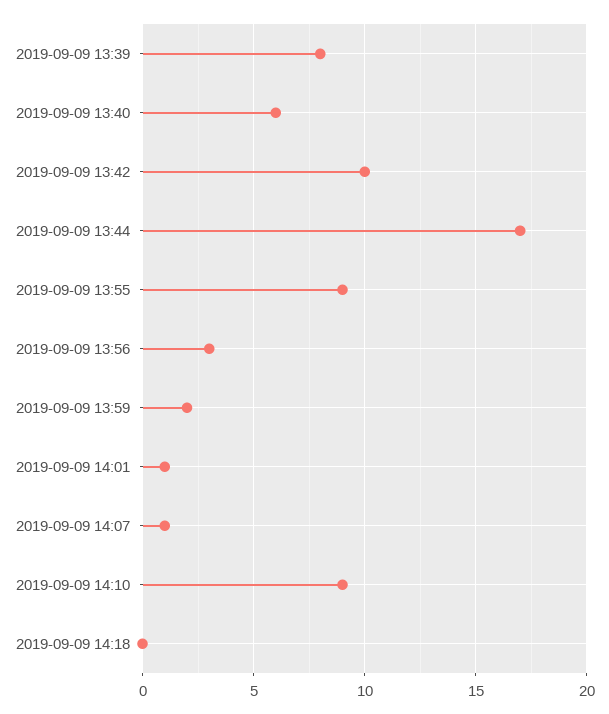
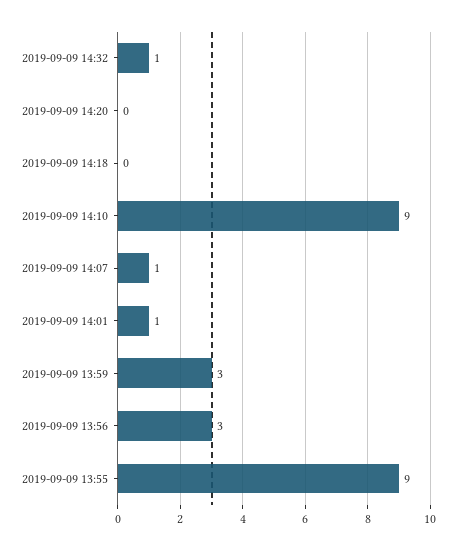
2019-09-09 13:39: 8 -> none
2019-09-09 13:40: 6 -> none
2019-09-09 13:42: 10 -> none
2019-09-09 13:44: 17 -> none
2019-09-09 13:59: 2 -> 3
2019-09-09 14:32: none -> 1
2019-09-09 14:20: none -> 0

